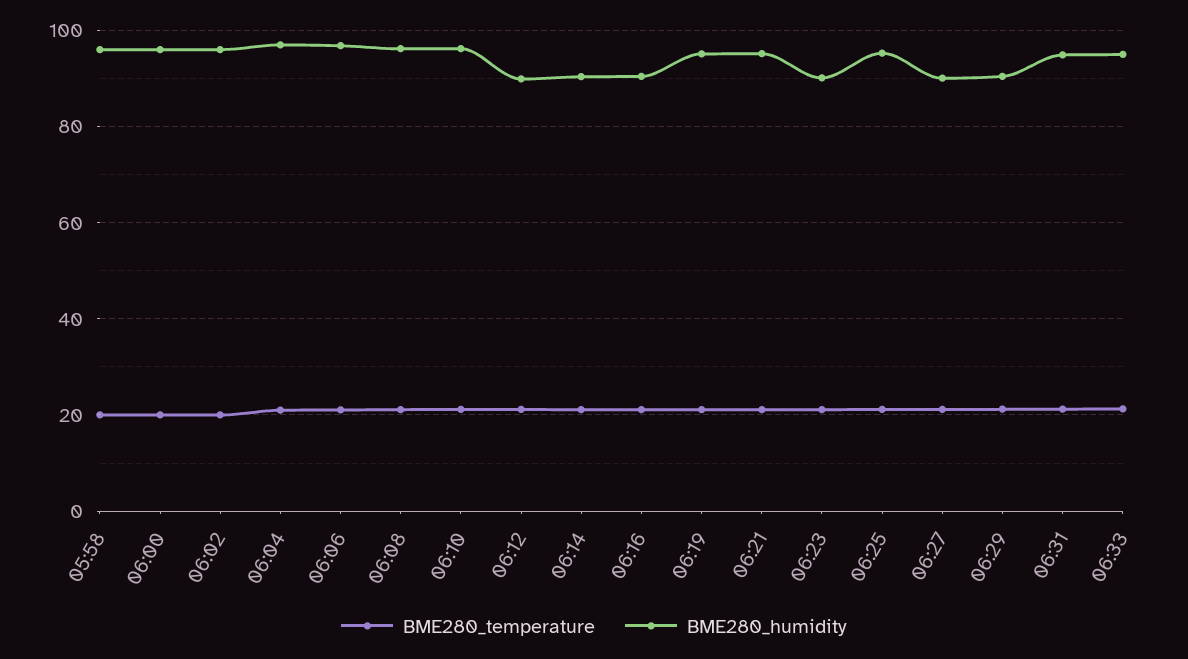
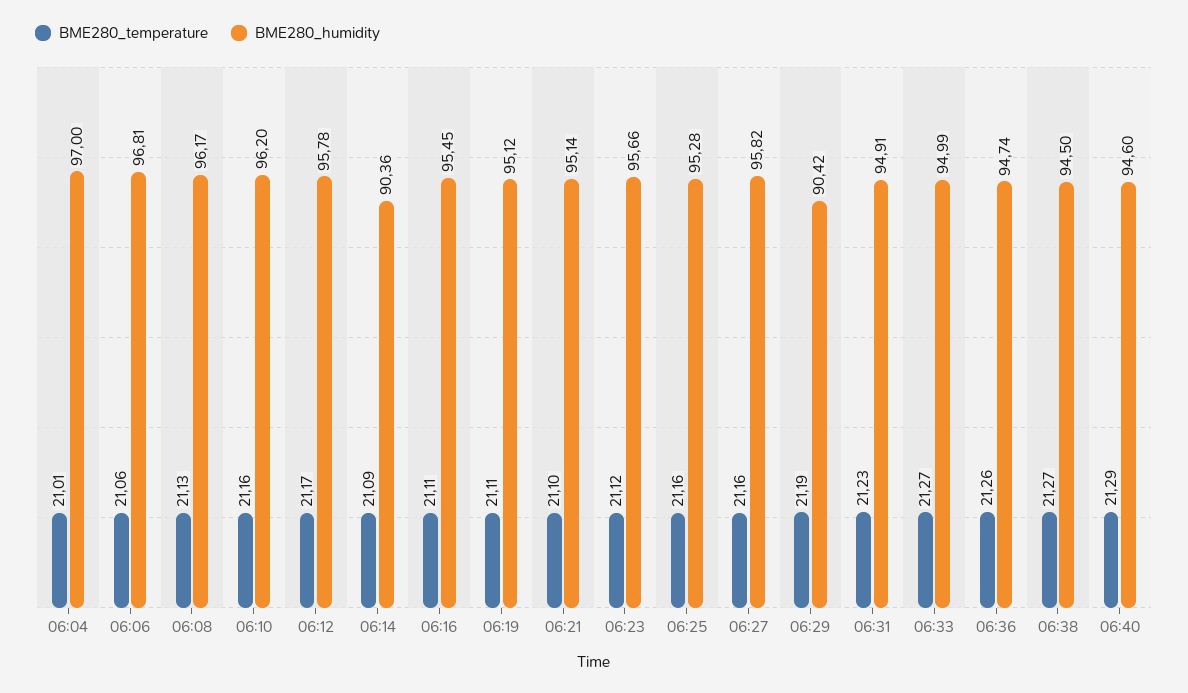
BME280_temperature, 05:58: 20 -> none
BME280_humidity, 05:58: 96 -> none
BME280_temperature, 06:00: 20 -> none
BME280_humidity, 06:00: 96 -> none
BME280_temperature, 06:02: 20 -> none
BME280_humidity, 06:02: 96 -> none
BME280_humidity, 06:12: 90 -> 95.78
BME280_humidity, 06:16: 90 -> 95.45
BME280_humidity, 06:23: 90 -> 95.66
BME280_humidity, 06:27: 90 -> 95.82
BME280_temperature, 06:36: none -> 21.26
BME280_humidity, 06:36: none -> 94.74
BME280_temperature, 06:38: none -> 21.27
BME280_humidity, 06:38: none -> 94.5
BME280_temperature, 06:40: none -> 21.29
BME280_humidity, 06:40: none -> 94.6

